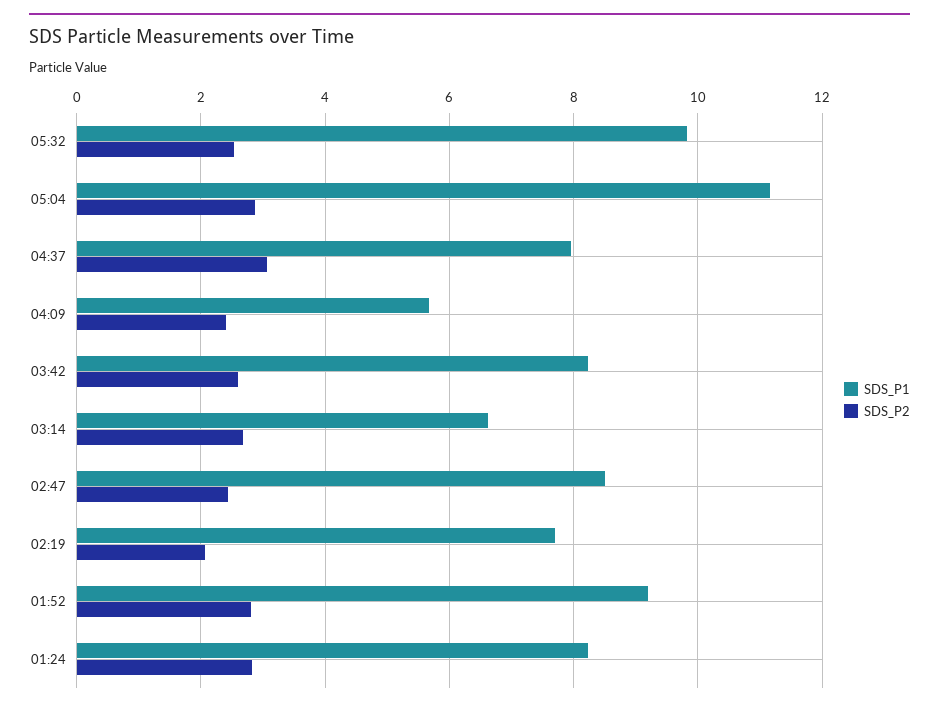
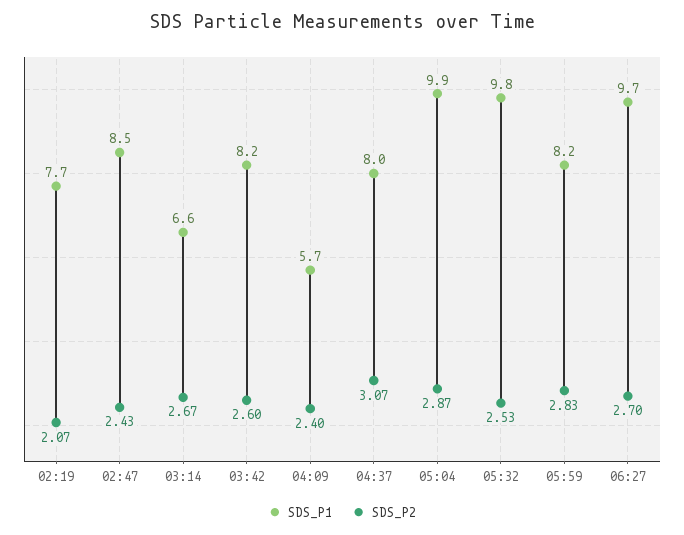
SDS_P1, 05:04: 11.2 -> 9.9
SDS_P1, 01:52: 9.2 -> none
SDS_P2, 01:52: 2.8 -> none
SDS_P1, 01:24: 8.2 -> none
SDS_P2, 01:24: 2.8 -> none
SDS_P1, 05:59: none -> 8.2
SDS_P2, 05:59: none -> 2.83
SDS_P1, 06:27: none -> 9.7
SDS_P2, 06:27: none -> 2.7

